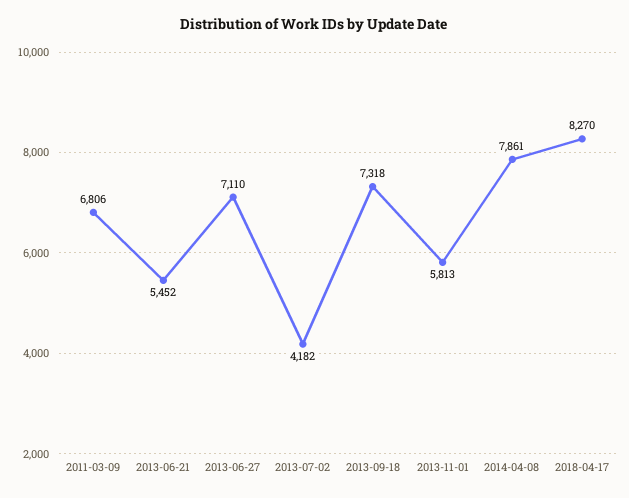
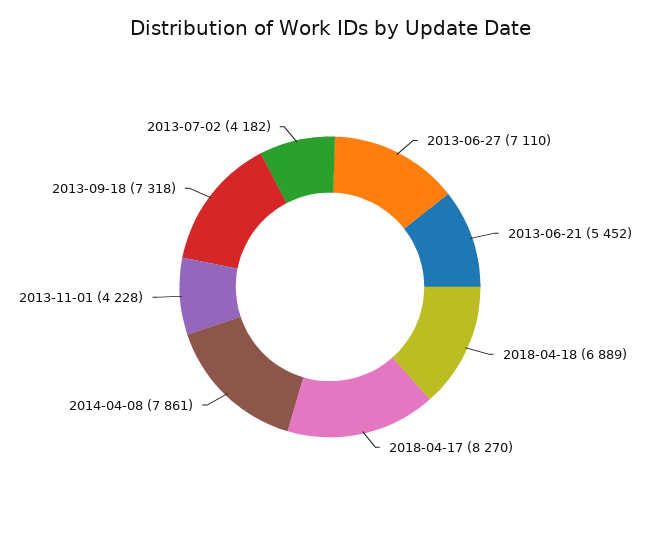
2011-03-09: 6806 -> none
2013-11-01: 5813 -> 4228
2018-04-18: none -> 6889

